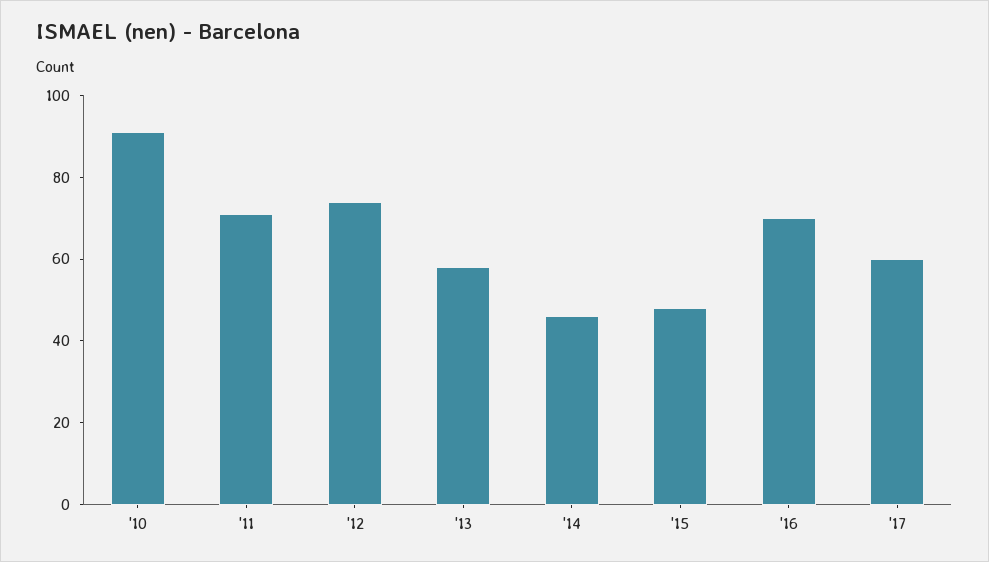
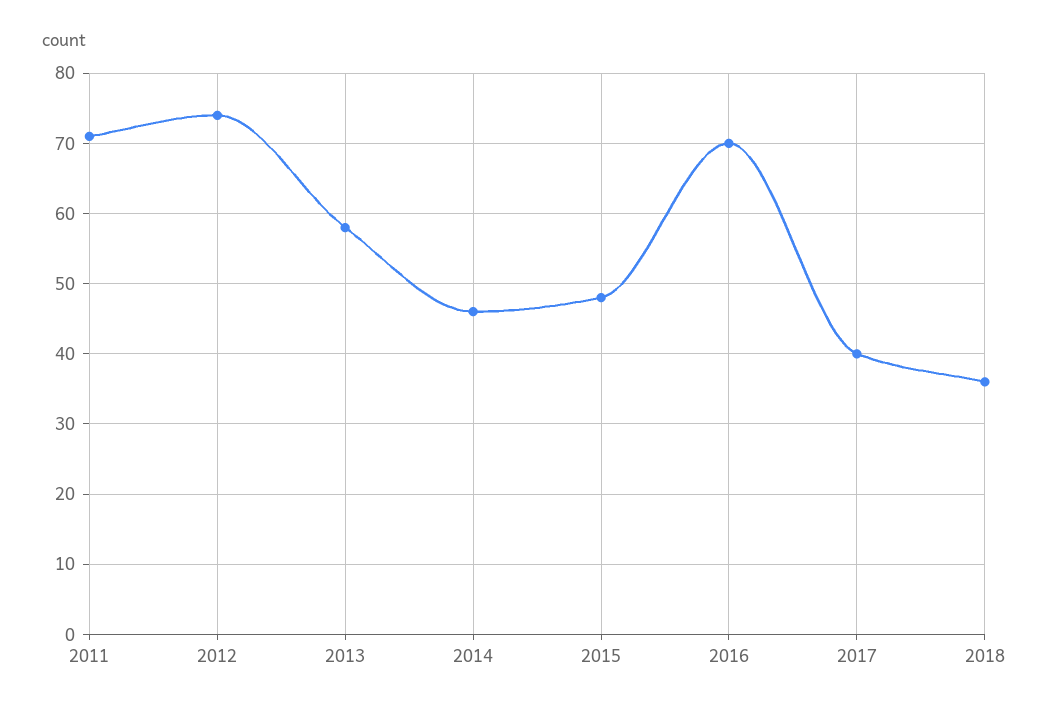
'10: 90 -> none
'17: 60 -> 40
2018: none -> 36

